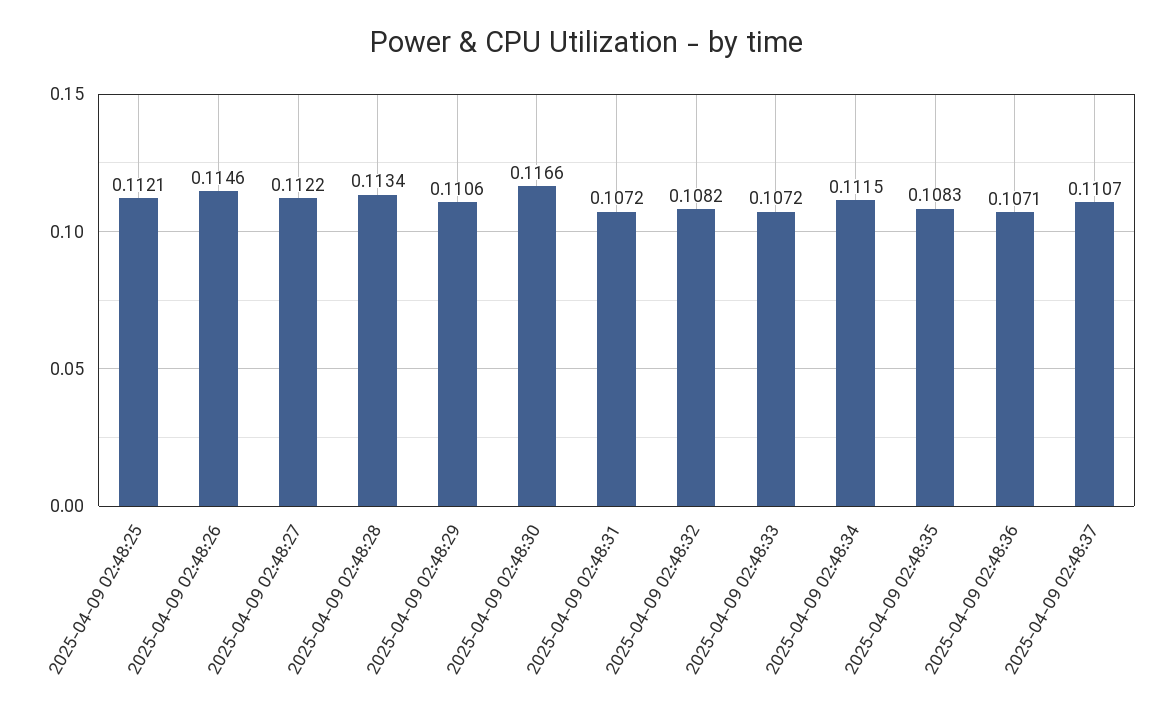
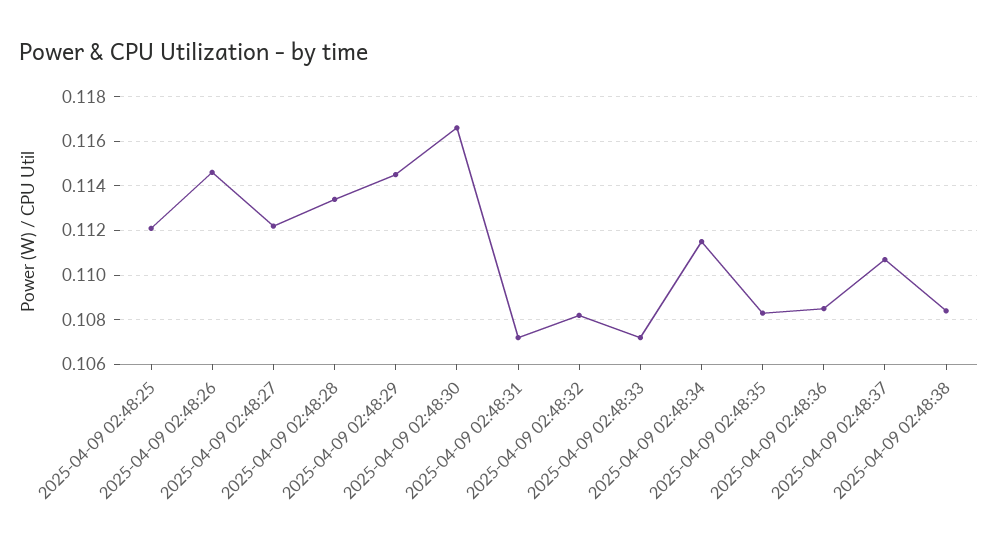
2025-04-09 02:48:29: 0.1106 -> 0.1145
2025-04-09 02:48:36: 0.1071 -> 0.1085
2025-04-09 02:48:38: none -> 0.1085

